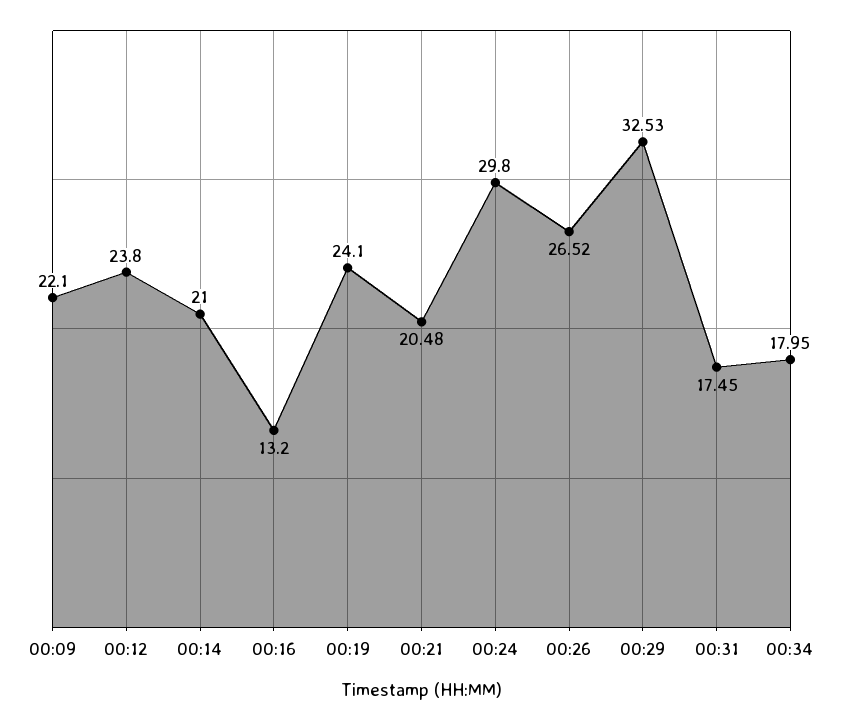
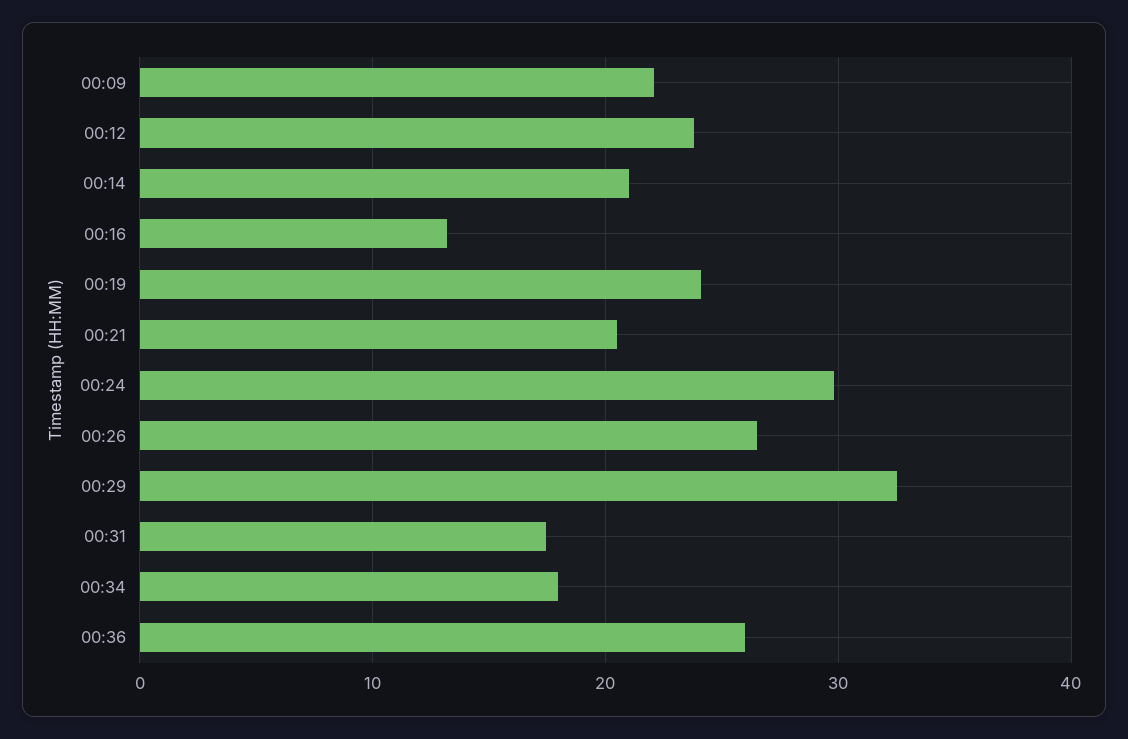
00:36: none -> 26

